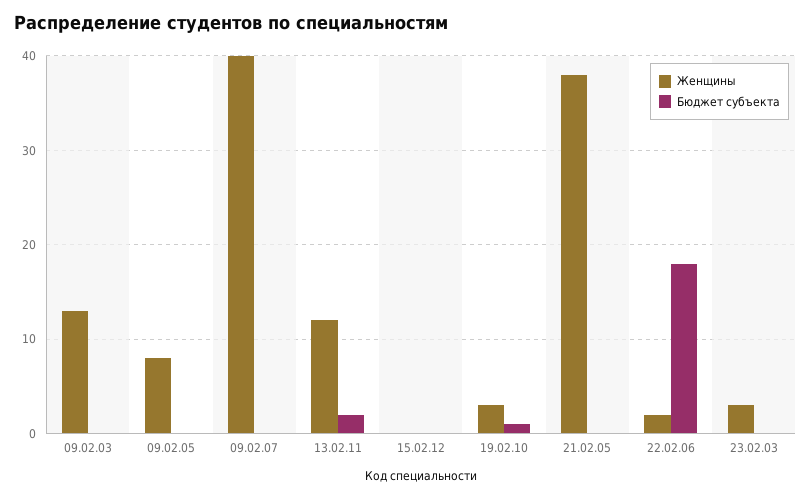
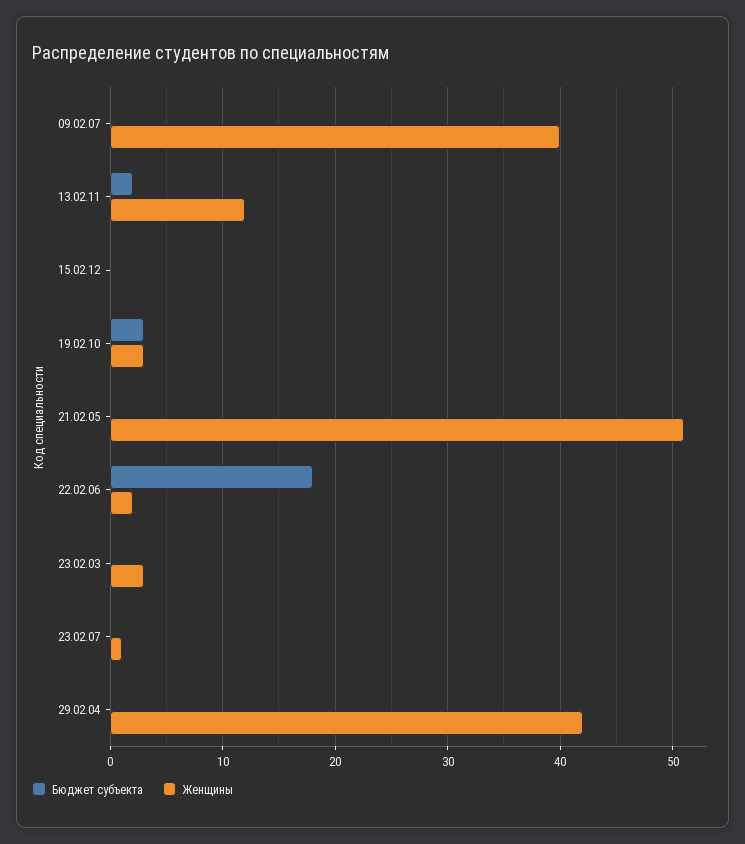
Женщины, 09.02.03: 13 -> none
Бюджет субъекта, 09.02.03: 0 -> none
Женщины, 09.02.05: 8 -> none
Бюджет субъекта, 09.02.05: 0 -> none
Бюджет субъекта, 19.02.10: 1 -> 3
Женщины, 21.02.05: 38 -> 51
Бюджет субъекта, 23.02.07: none -> 0
Женщины, 23.02.07: none -> 1
Бюджет субъекта, 29.02.04: none -> 0
Женщины, 29.02.04: none -> 42

